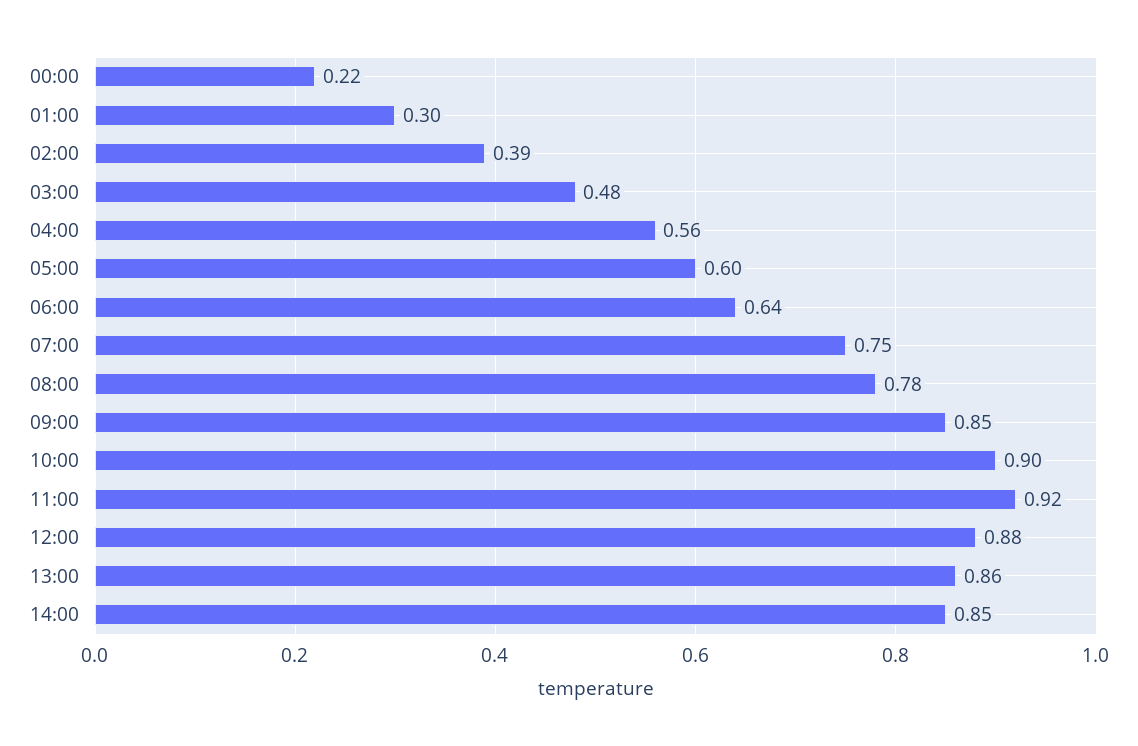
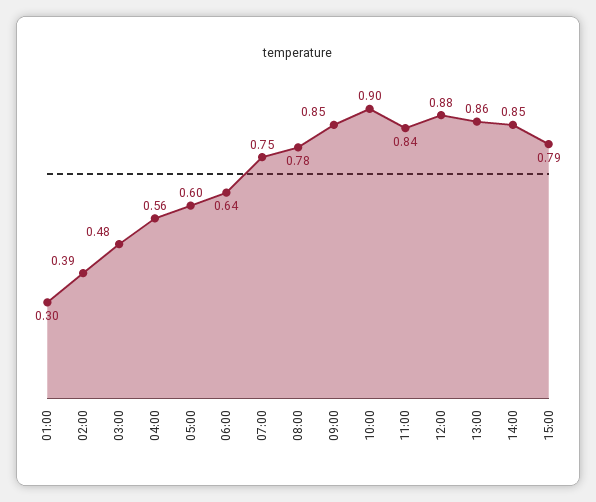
00:00: 0.22 -> none
11:00: 0.92 -> 0.84
15:00: none -> 0.79

